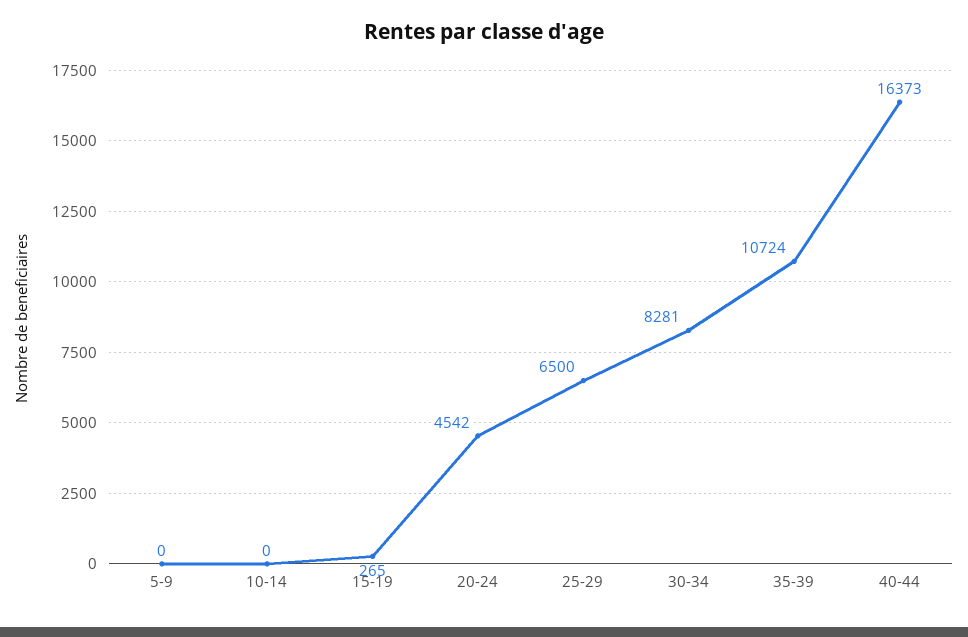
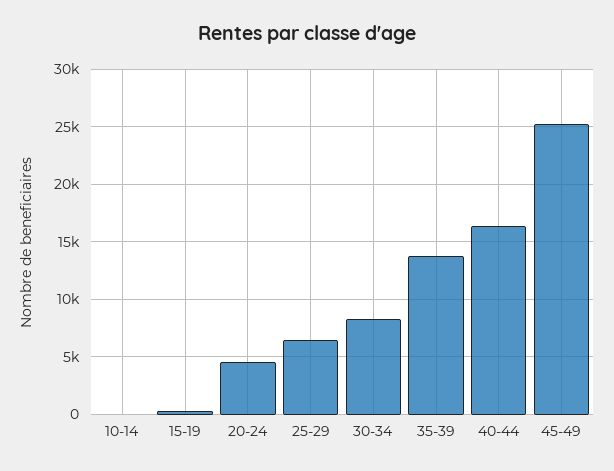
5-9: 0 -> none
35-39: 10724 -> 14000
45-49: none -> 25000

